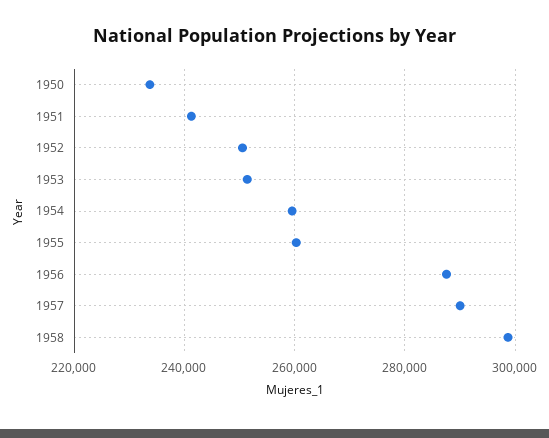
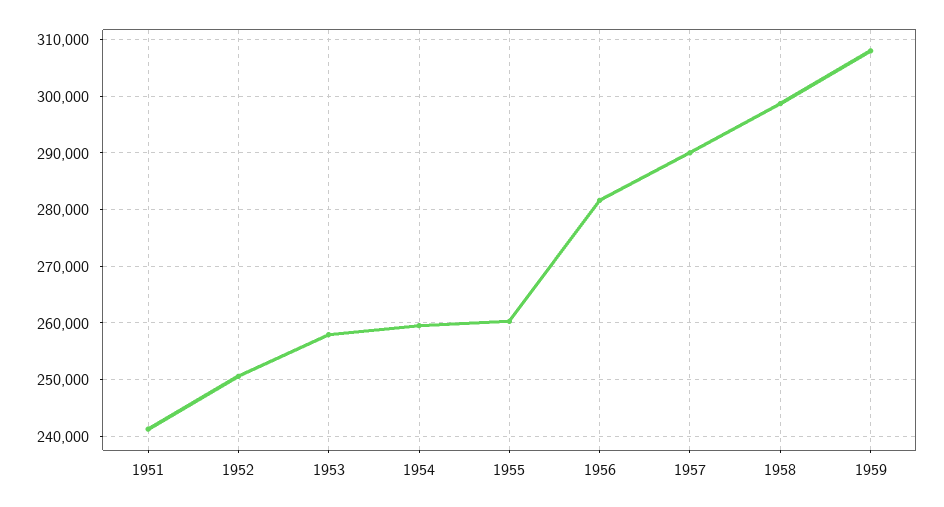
1950: 234000 -> none
1953: 252000 -> 258000
1956: 288000 -> 282000
1959: none -> 308000

